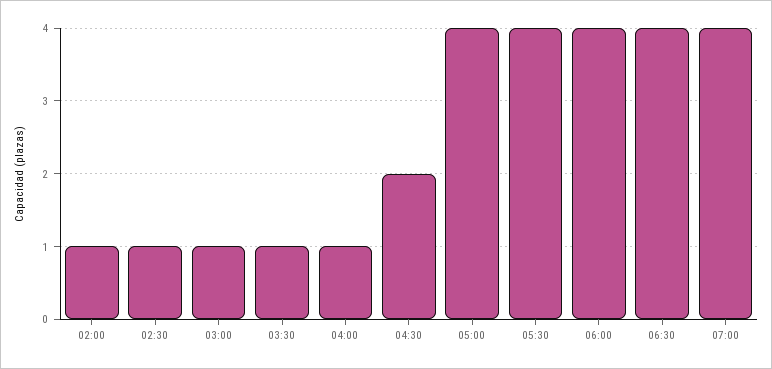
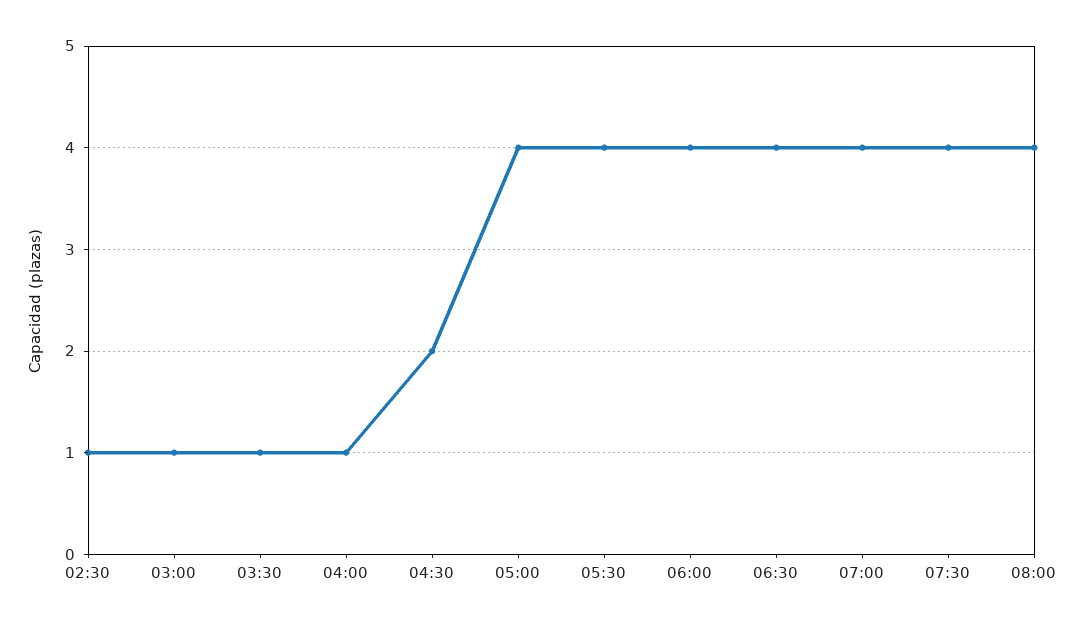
02:00: 1 -> none
07:30: none -> 4
08:00: none -> 4

